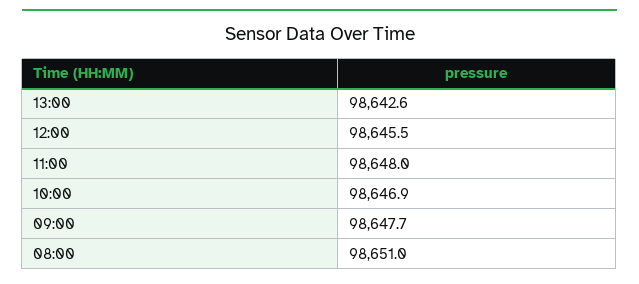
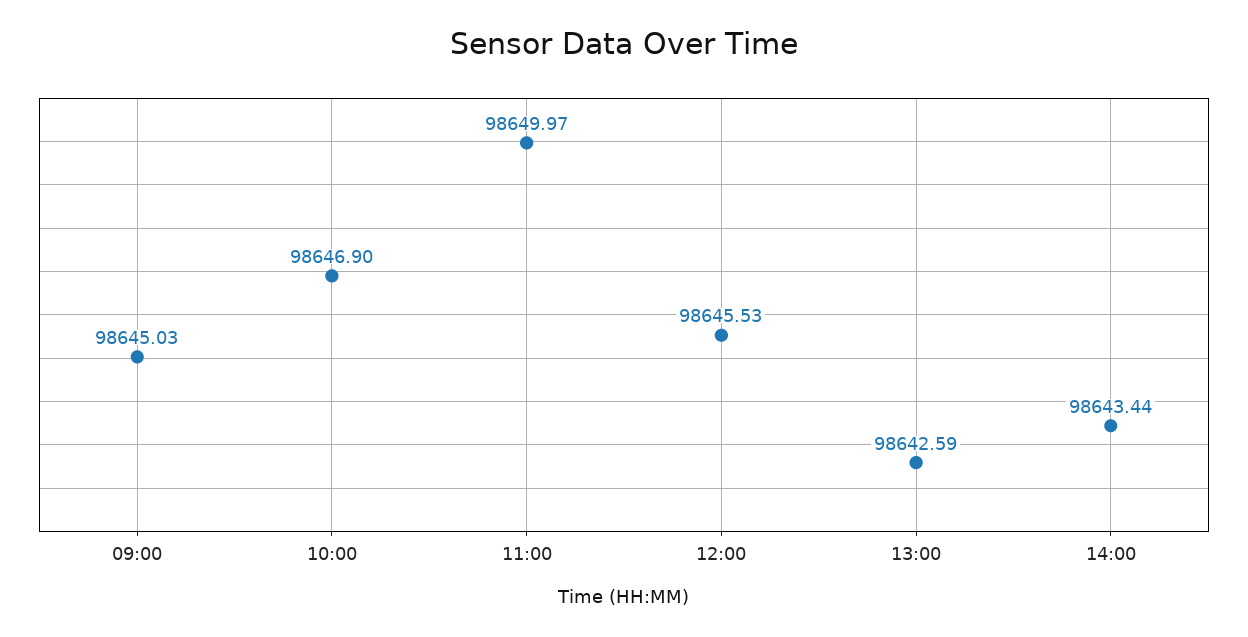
11:00: 98648 -> 98649.97
09:00: 98647.7 -> 98645.03
08:00: 98651 -> none
14:00: none -> 98643.44

